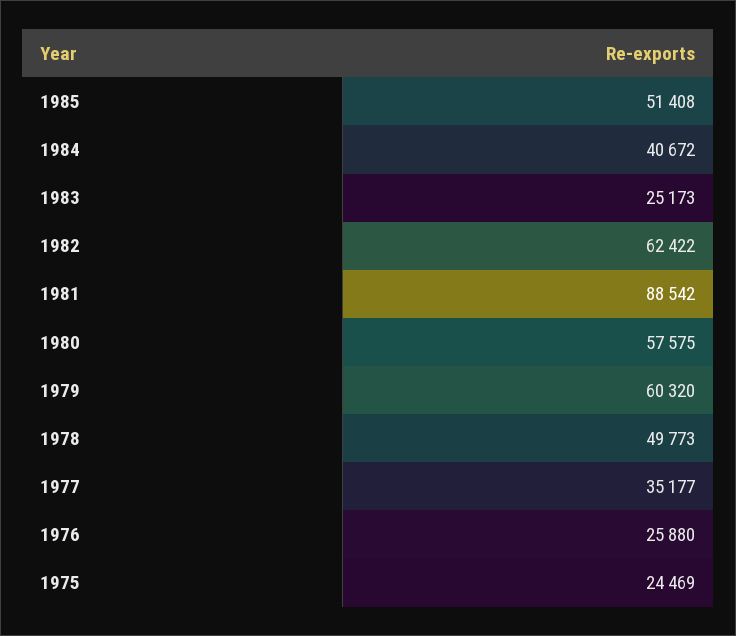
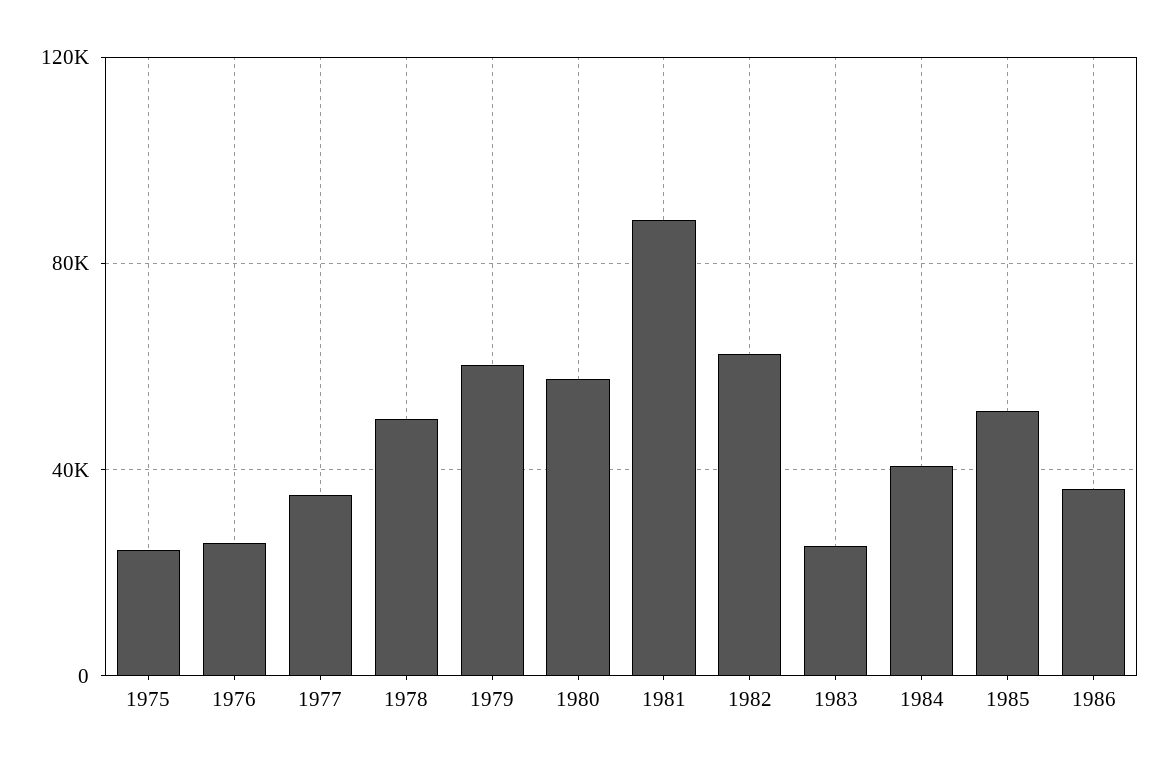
1986: none -> 35000

